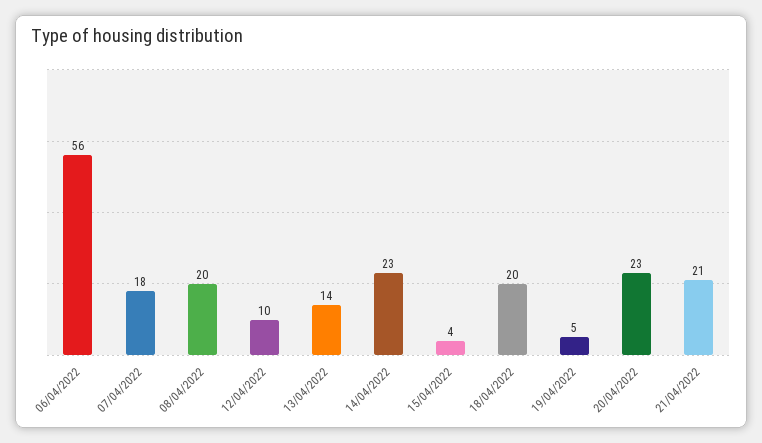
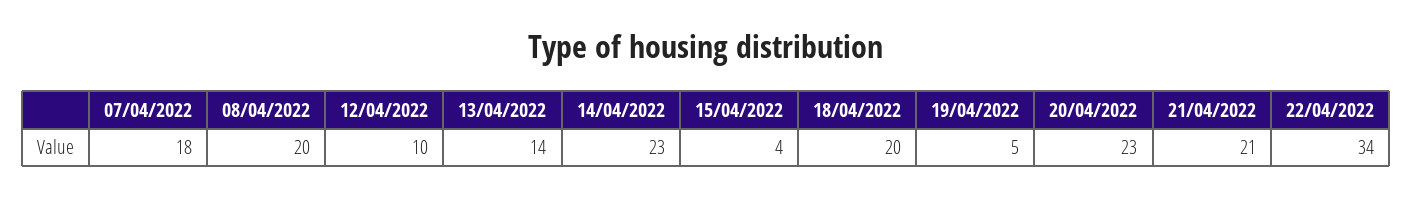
06/04/2022: 56 -> none
22/04/2022: none -> 34

